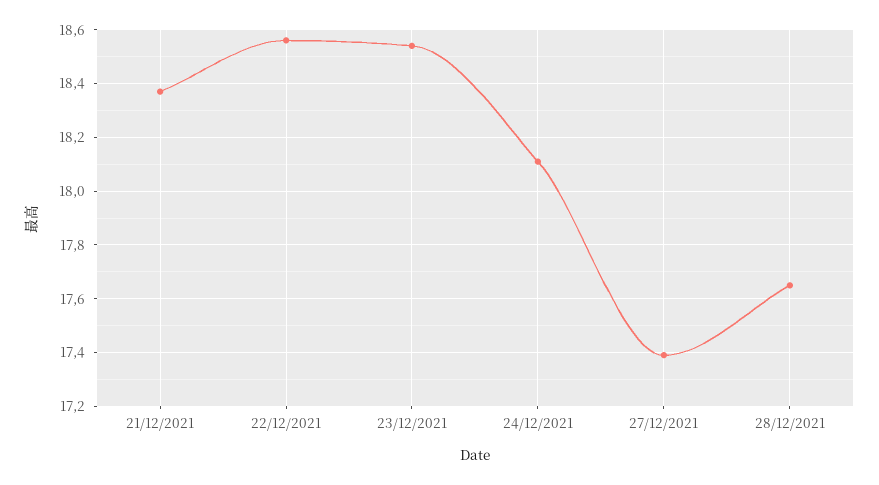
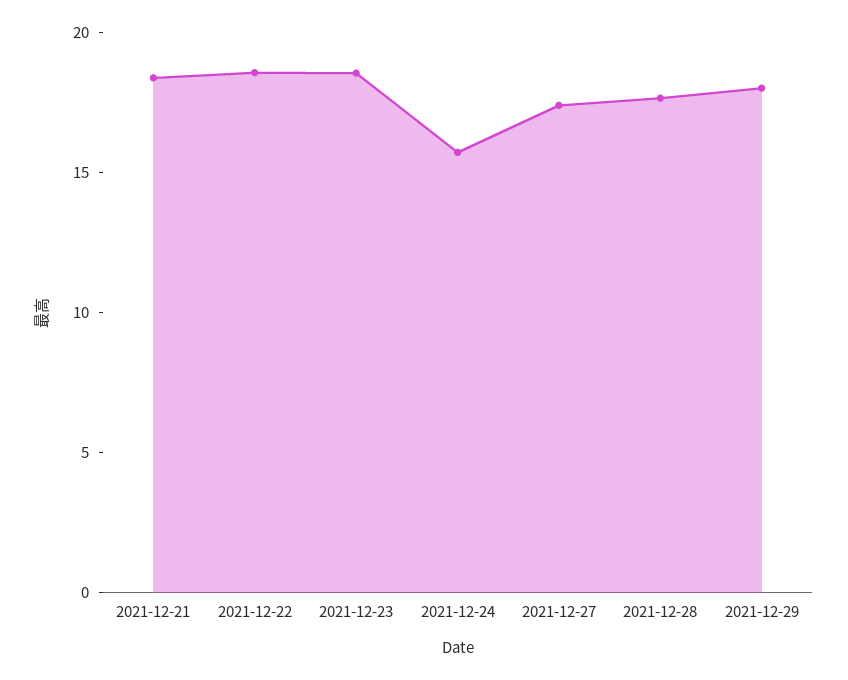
24/12/2021: 18.1 -> 16
2021-12-29: none -> 18

